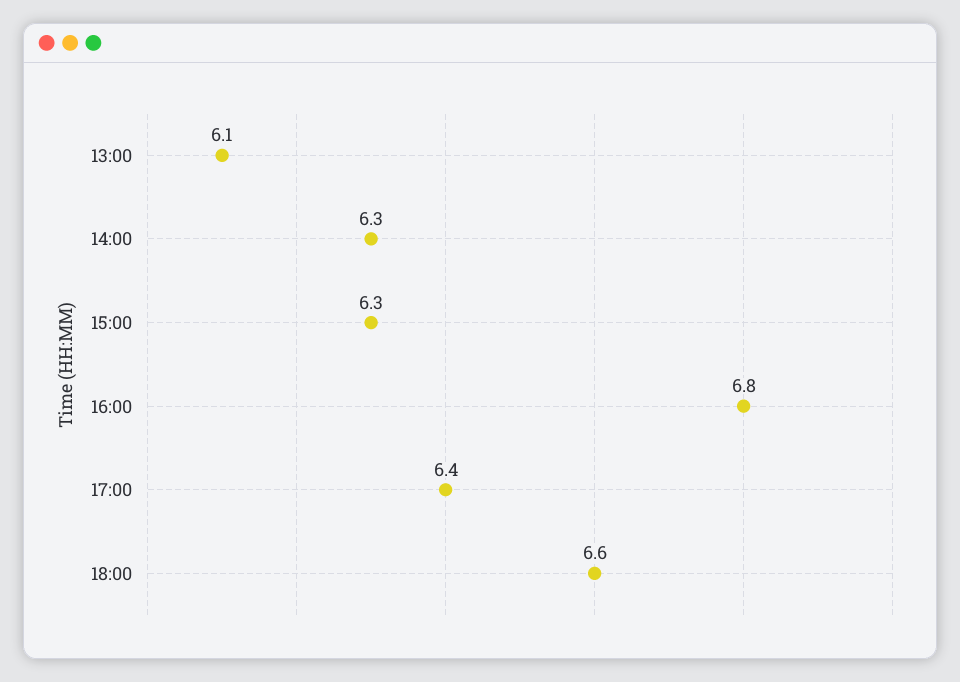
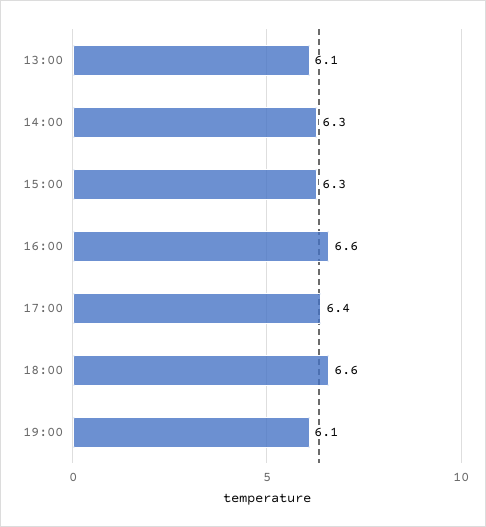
16:00: 6.8 -> 6.6
19:00: none -> 6.1

